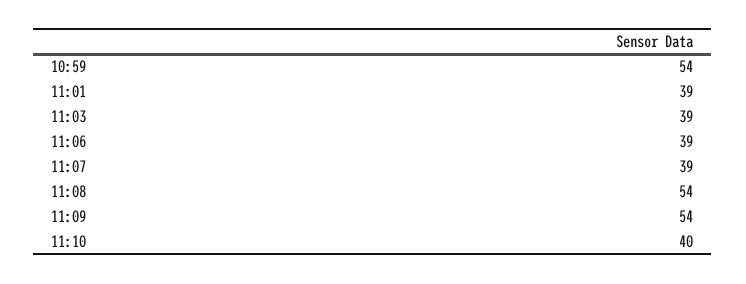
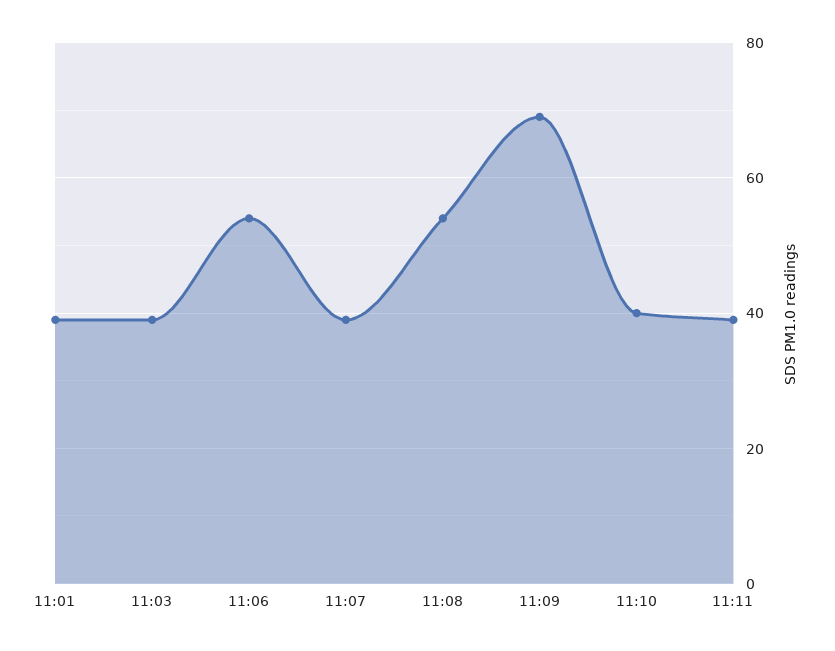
10:59: 54 -> none
11:06: 39 -> 55
11:09: 54 -> 70
11:11: none -> 40

